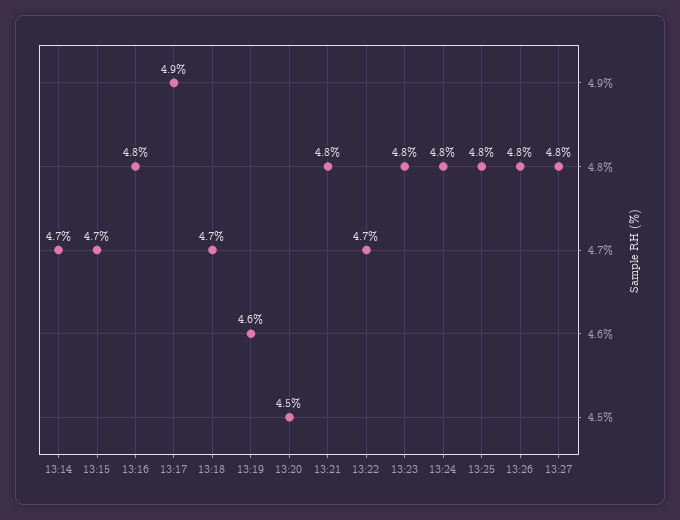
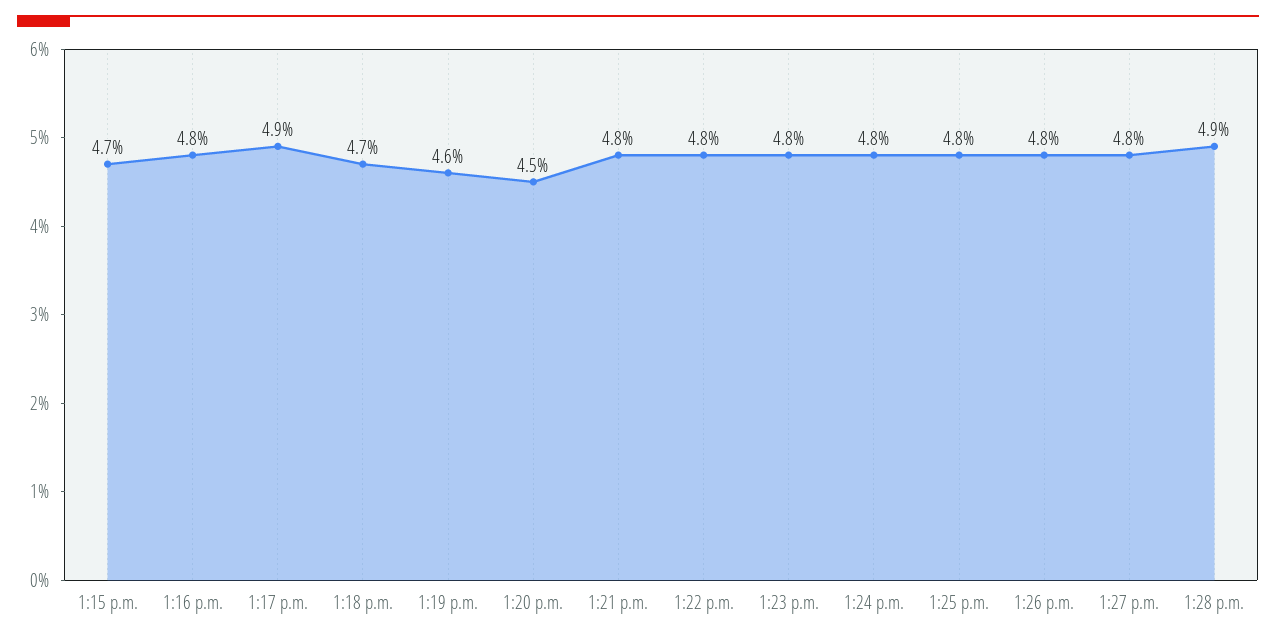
13:14: 4.7 -> none
13:22: 4.7 -> 4.8
1:28 p.m.: none -> 4.9

